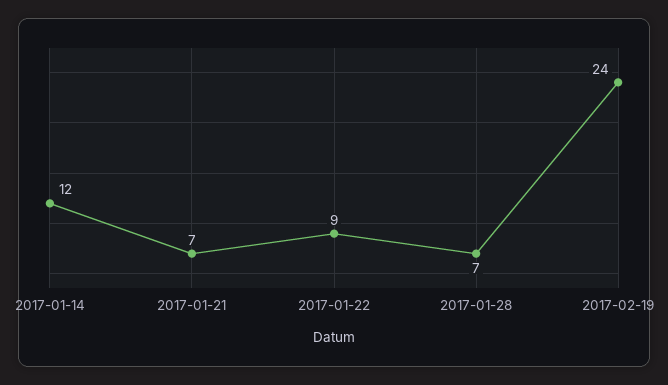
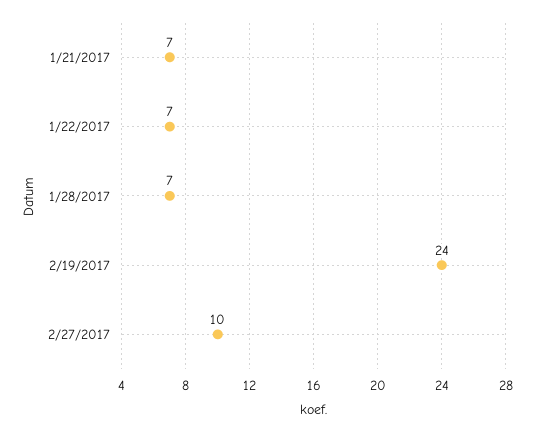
2017-01-14: 12 -> none
2017-01-22: 9 -> 7
2/27/2017: none -> 10

